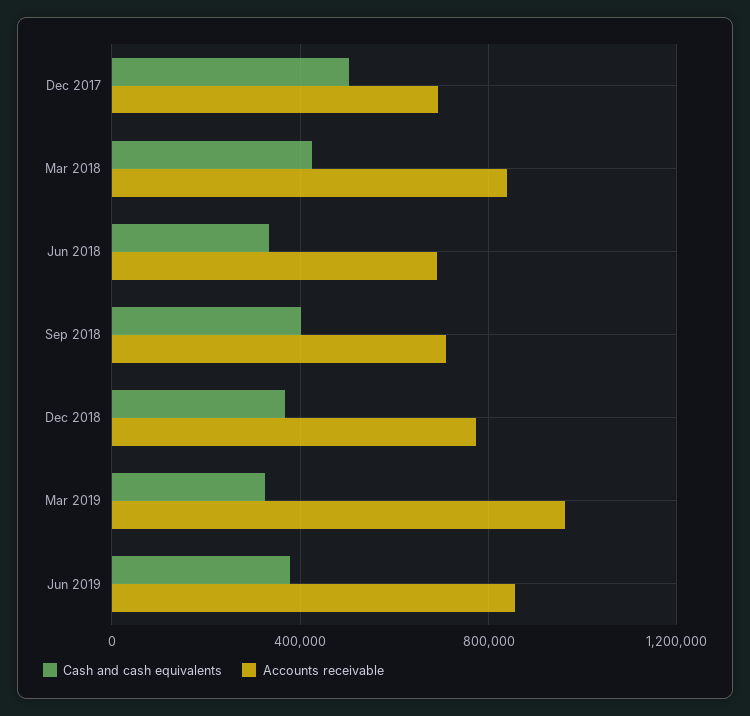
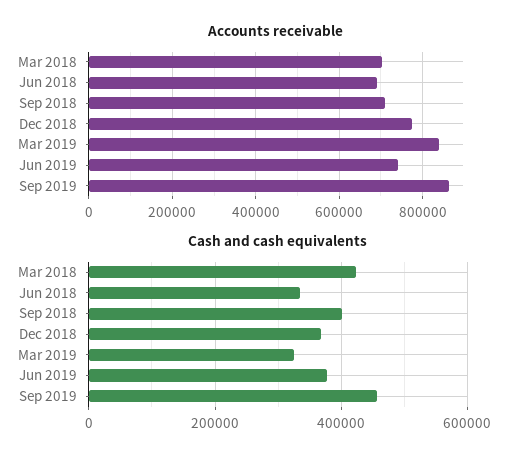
Cash and cash equivalents, Dec 2017: 500000 -> none
Accounts receivable, Dec 2017: 700000 -> none
Accounts receivable, Mar 2018: 850000 -> 700000
Accounts receivable, Mar 2019: 950000 -> 840000
Accounts receivable, Jun 2019: 850000 -> 740000
Accounts receivable, Sep 2019: none -> 860000
Cash and cash equivalents, Sep 2019: none -> 460000

